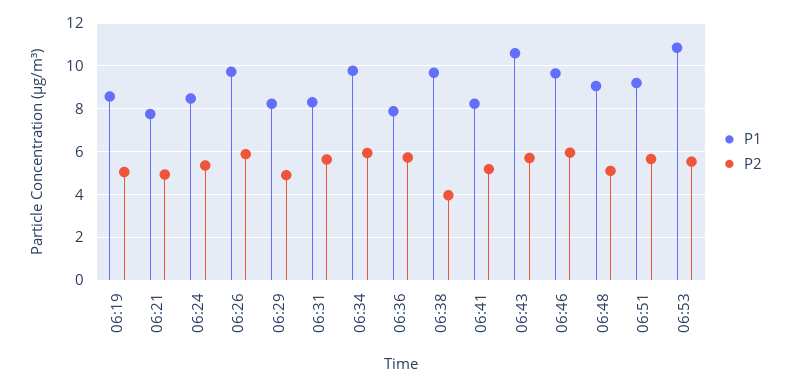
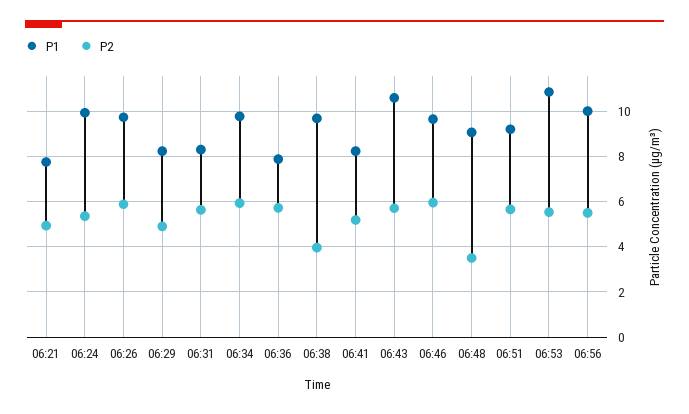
P1, 06:19: 8.5 -> none
P2, 06:19: 5 -> none
P1, 06:24: 8.5 -> 10
P2, 06:48: 5 -> 3.5
P1, 06:56: none -> 10
P2, 06:56: none -> 5.5

